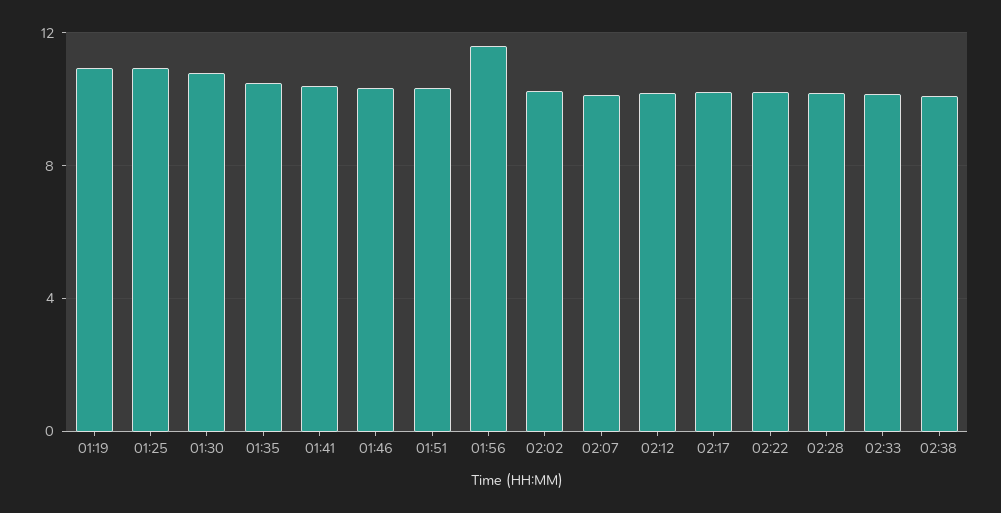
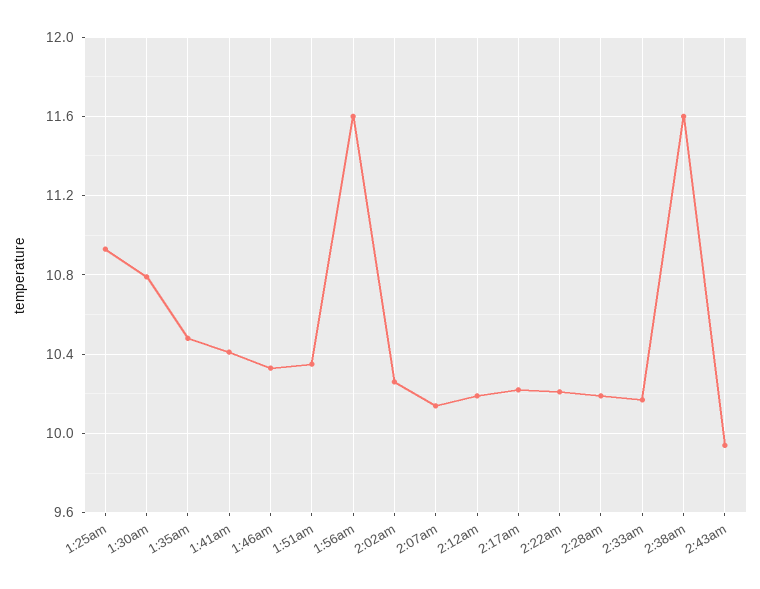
01:19: 11 -> none
02:38: 10 -> 11.6
2:43am: none -> 9.95

